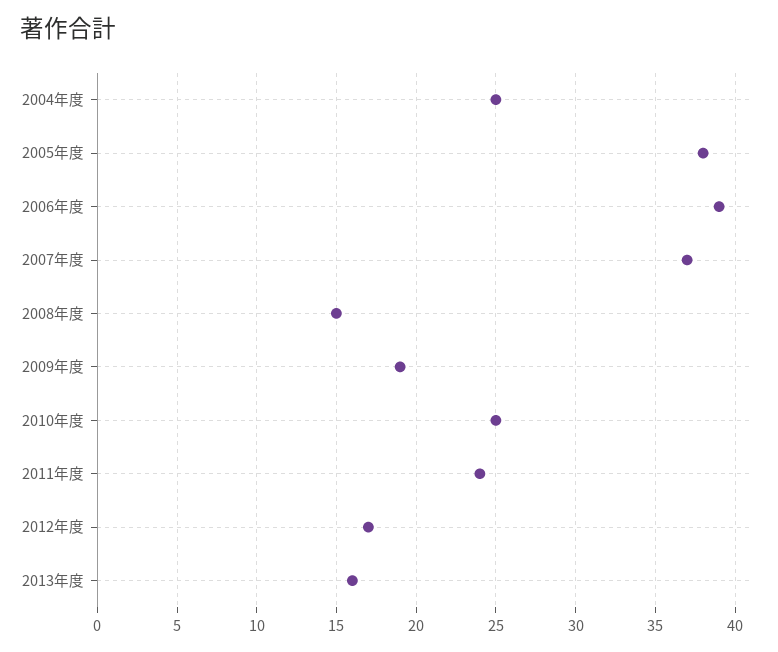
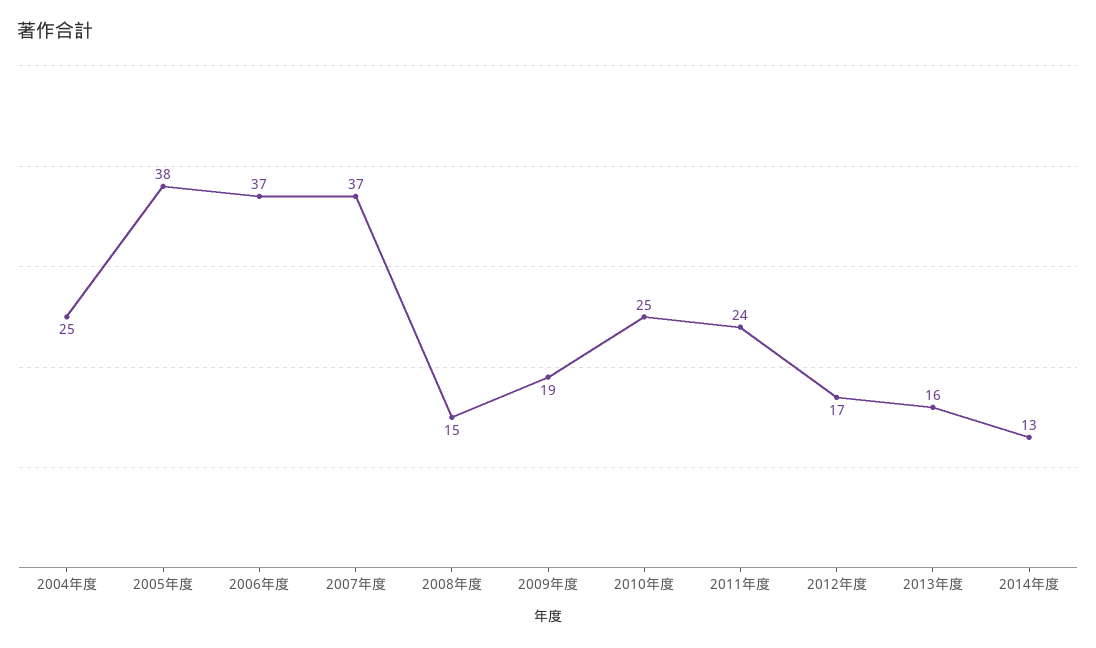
2006年度: 39 -> 37
2014年度: none -> 13

